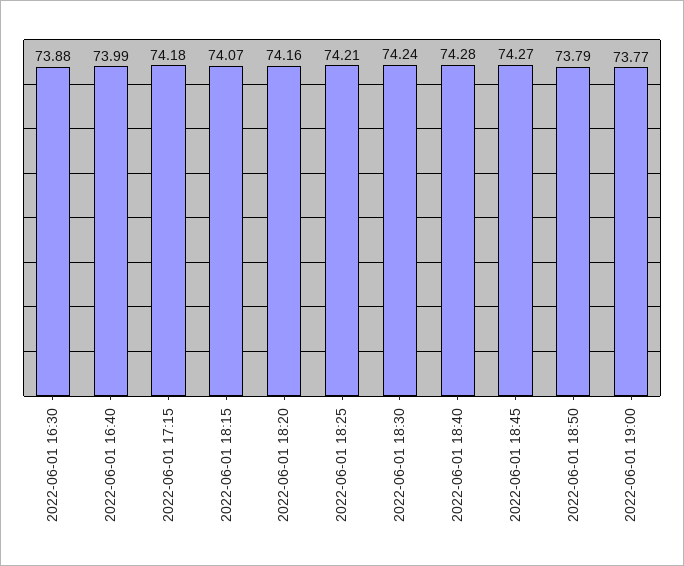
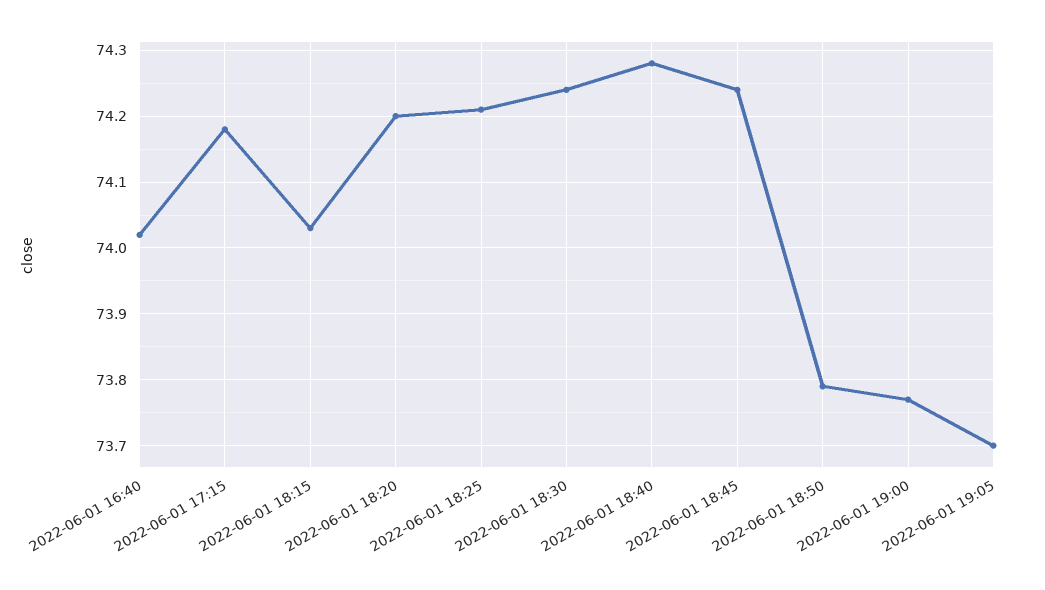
2022-06-01 16:30: 73.88 -> none
2022-06-01 16:40: 73.99 -> 74.02
2022-06-01 18:15: 74.07 -> 74.03
2022-06-01 18:20: 74.16 -> 74.2
2022-06-01 18:45: 74.27 -> 74.24
2022-06-01 19:05: none -> 73.7

